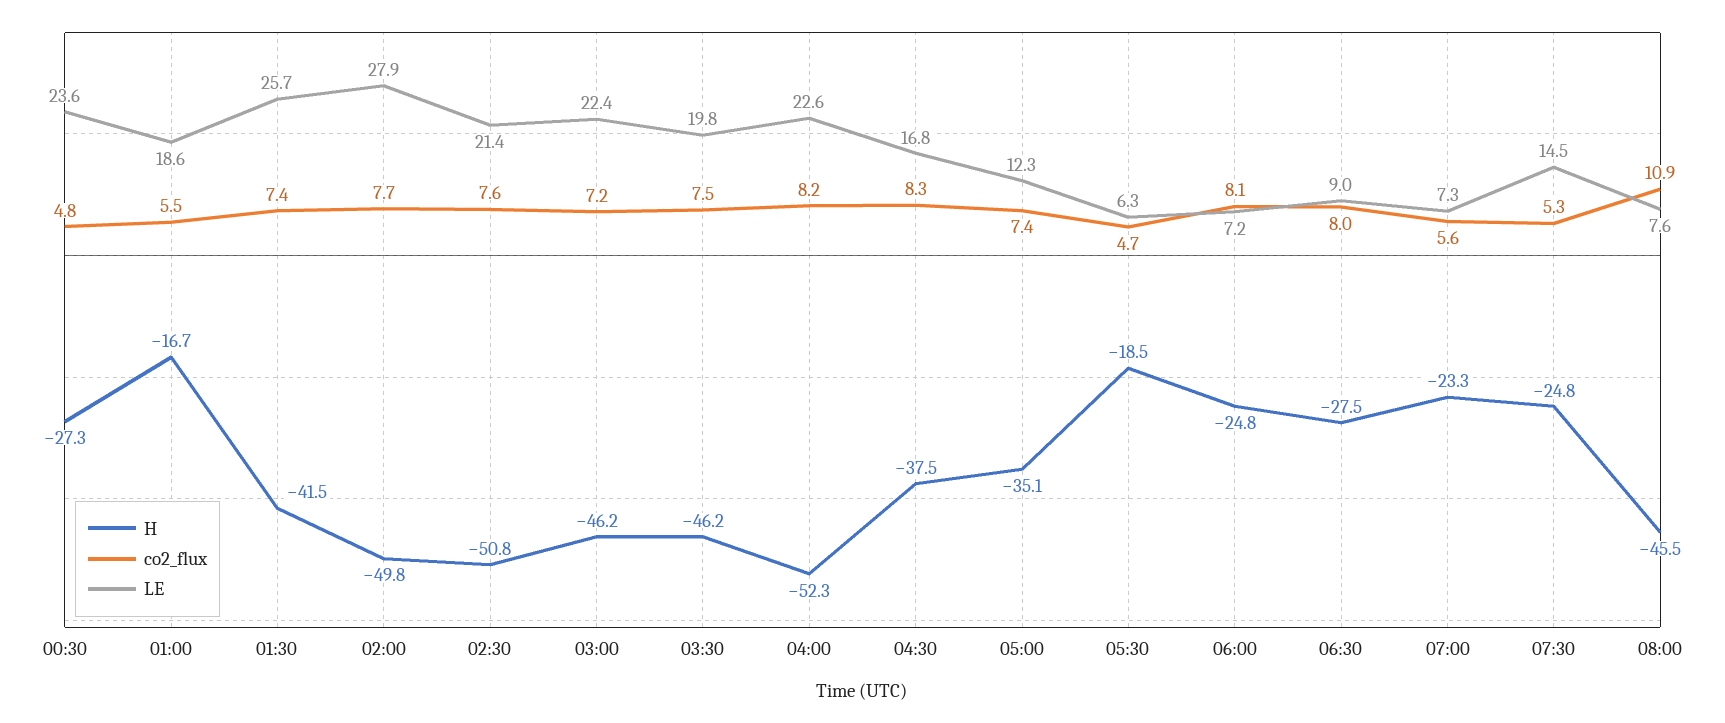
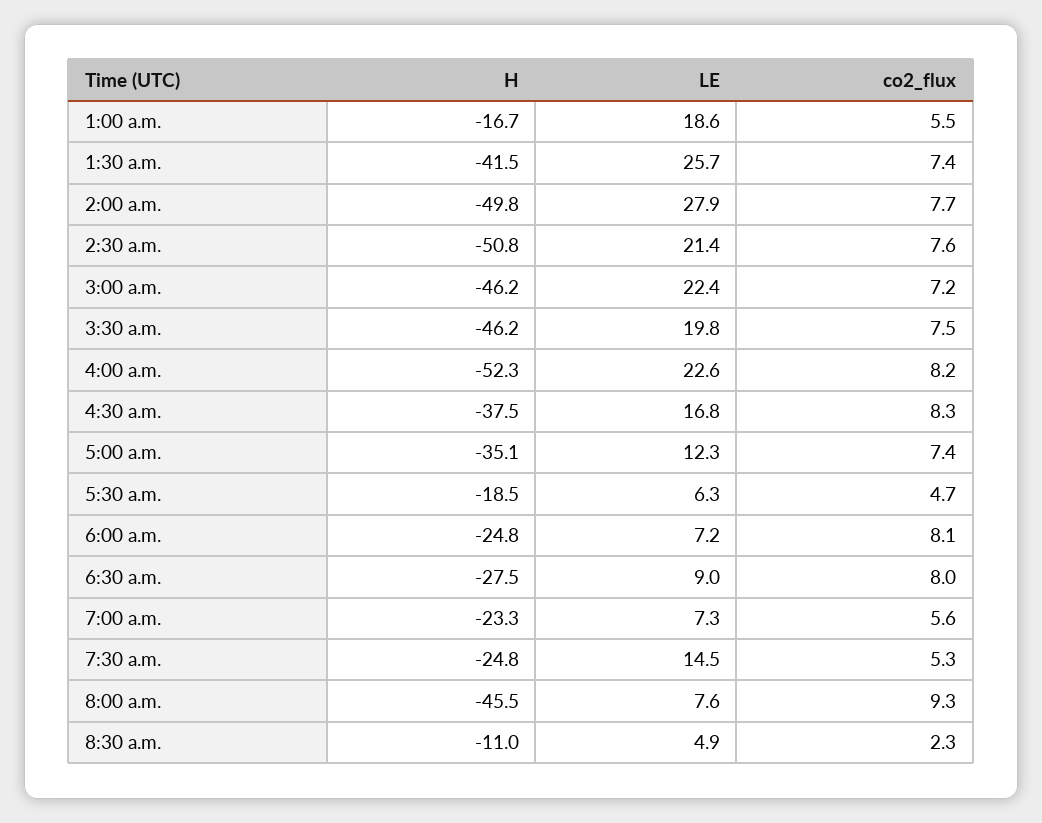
H, 00:30: -27.3 -> none
co2_flux, 00:30: 4.8 -> none
LE, 00:30: 23.6 -> none
co2_flux, 08:00: 10.9 -> 9.3
H, 8:30 a.m.: none -> -11
LE, 8:30 a.m.: none -> 4.9
co2_flux, 8:30 a.m.: none -> 2.3

